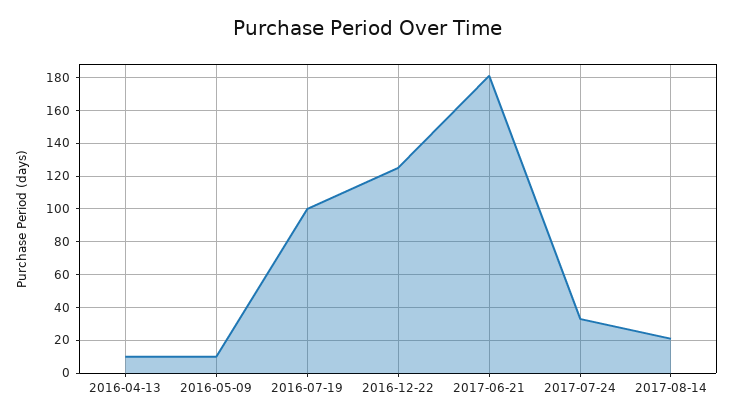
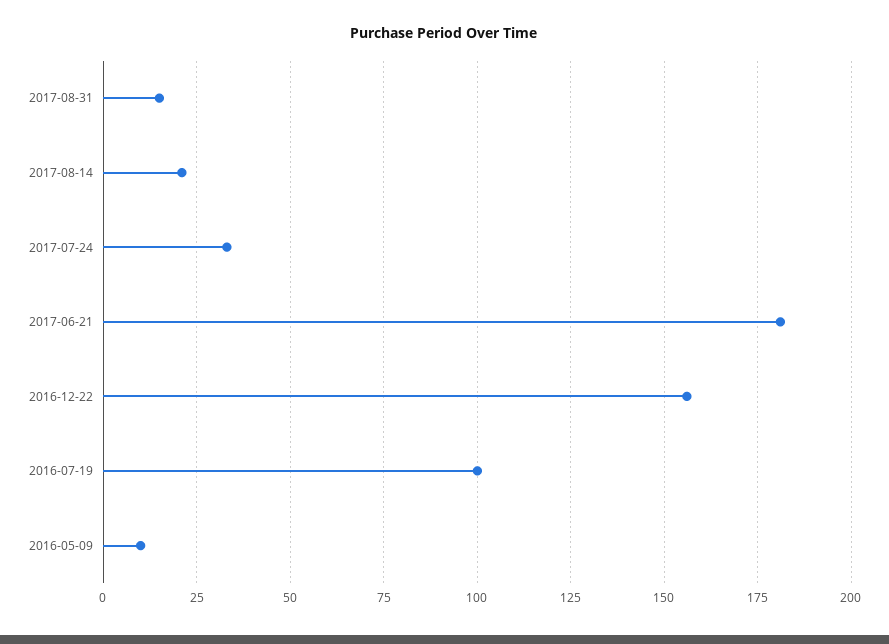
2016-04-13: 10 -> none
2016-12-22: 125 -> 155
2017-08-31: none -> 15

